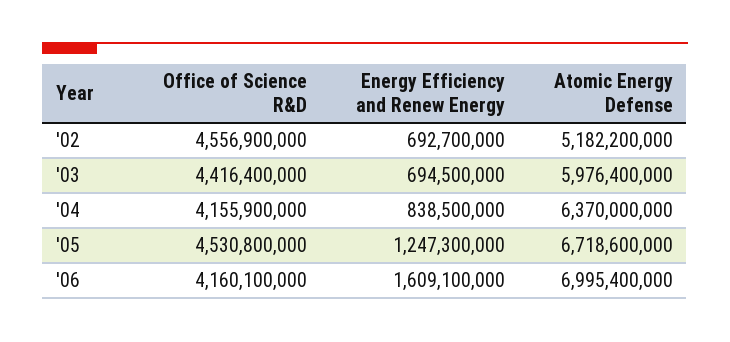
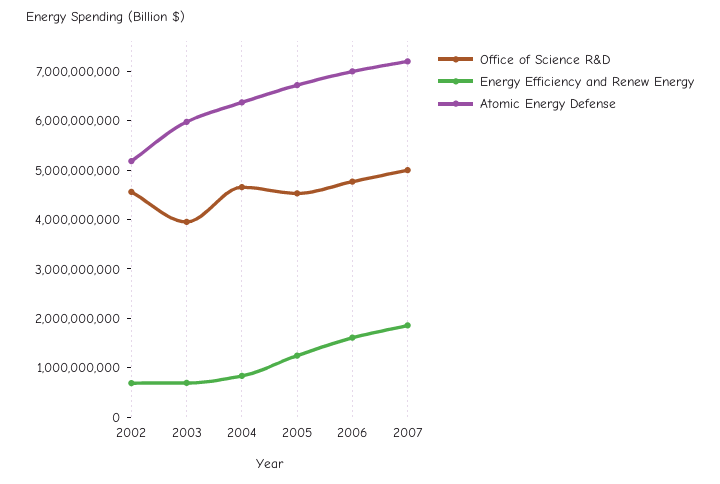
Office of Science R&D, '03: 4416400000 -> 4000000000
Office of Science R&D, '04: 4155900000 -> 4600000000
Office of Science R&D, '06: 4160100000 -> 4800000000
Office of Science R&D, 2007: none -> 5000000000
Energy Efficiency and Renew Energy, 2007: none -> 1800000000
Atomic Energy Defense, 2007: none -> 7200000000

